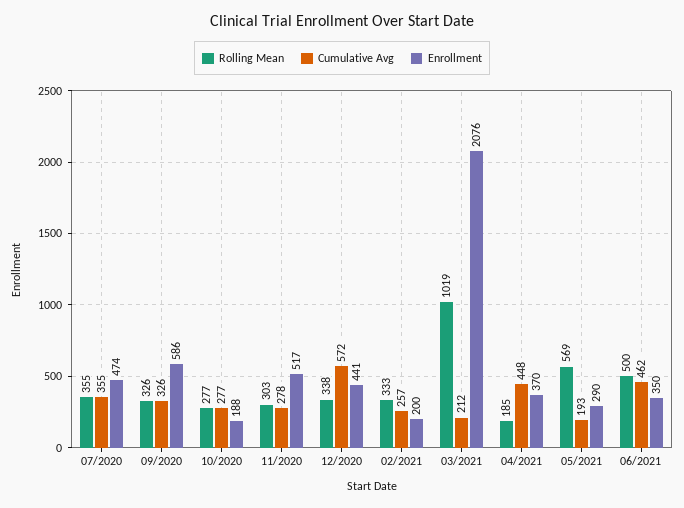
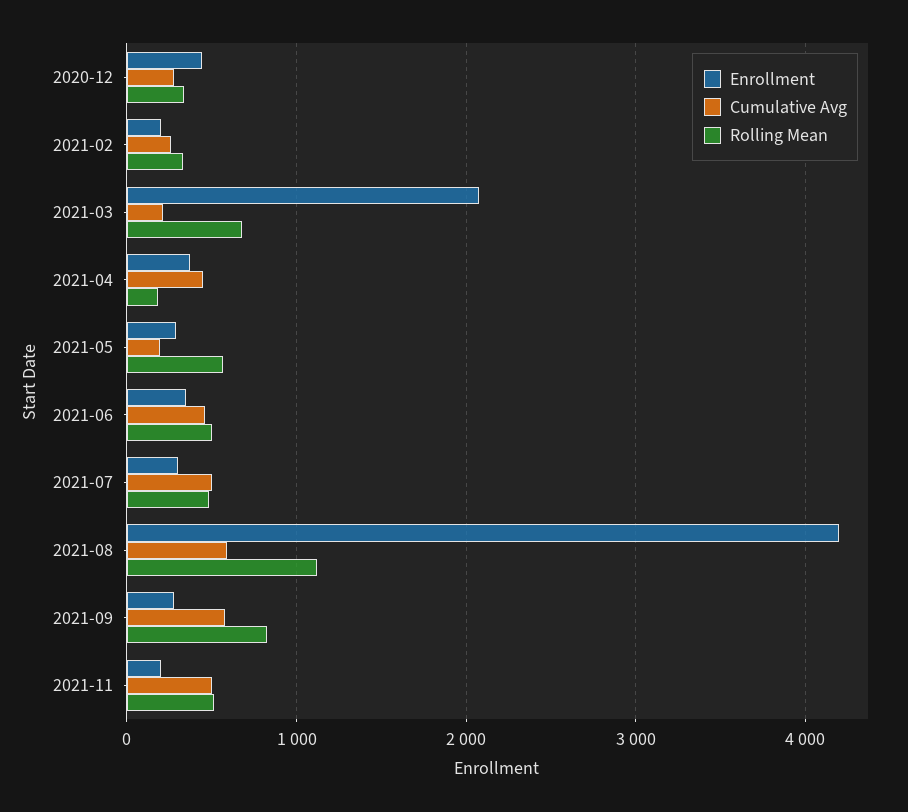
Rolling Mean, 07/2020: 355 -> none
Cumulative Avg, 07/2020: 355 -> none
Enrollment, 07/2020: 474 -> none
Rolling Mean, 09/2020: 326 -> none
Cumulative Avg, 09/2020: 326 -> none
Enrollment, 09/2020: 586 -> none
Rolling Mean, 10/2020: 277 -> none
Cumulative Avg, 10/2020: 277 -> none
Enrollment, 10/2020: 188 -> none
Rolling Mean, 11/2020: 303 -> none
Cumulative Avg, 11/2020: 278 -> none
Enrollment, 11/2020: 517 -> none
Cumulative Avg, 12/2020: 572 -> 300
Rolling Mean, 03/2021: 1019 -> 700
Enrollment, 2021-07: none -> 300
Cumulative Avg, 2021-07: none -> 500
Rolling Mean, 2021-07: none -> 500
Enrollment, 2021-08: none -> 4200
Cumulative Avg, 2021-08: none -> 600
Rolling Mean, 2021-08: none -> 1100
Enrollment, 2021-09: none -> 300
Cumulative Avg, 2021-09: none -> 600
Rolling Mean, 2021-09: none -> 800
Enrollment, 2021-11: none -> 200
Cumulative Avg, 2021-11: none -> 500
Rolling Mean, 2021-11: none -> 500

